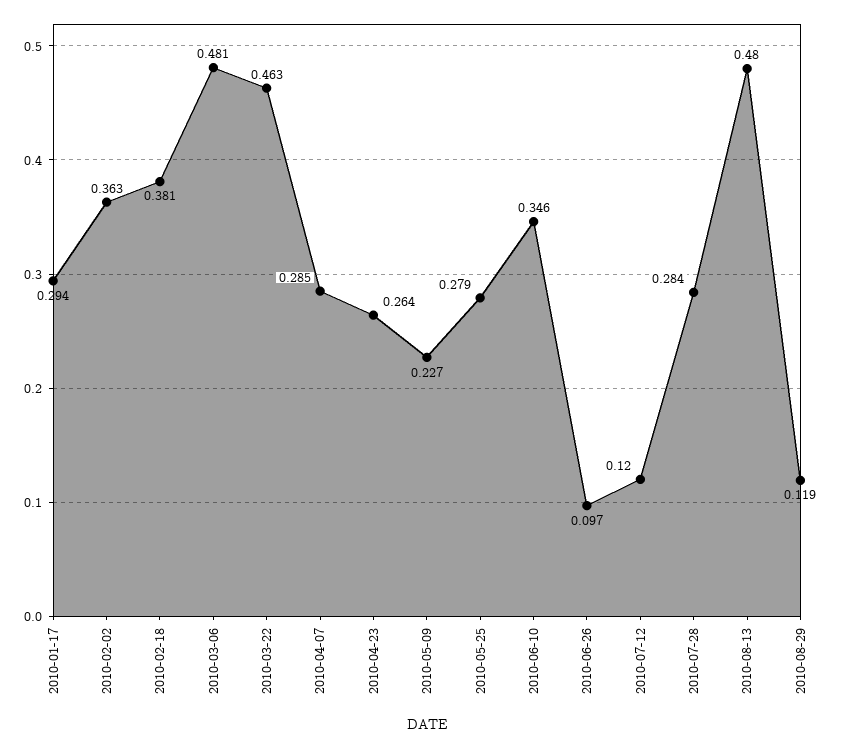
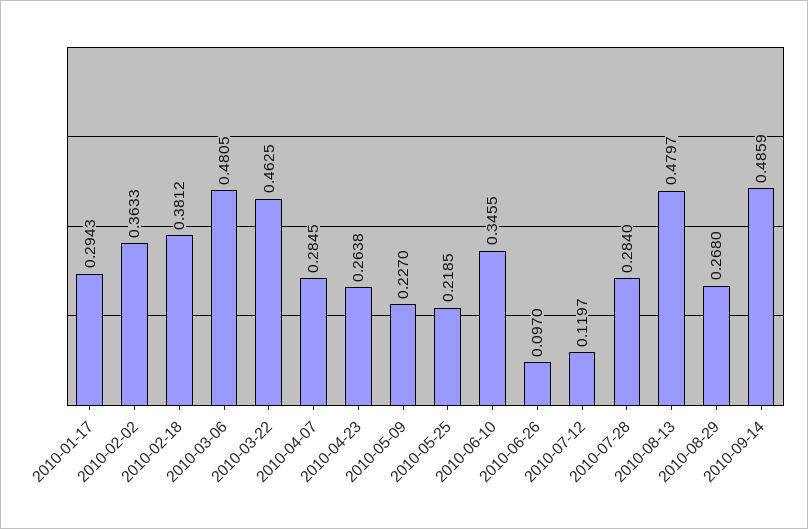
2010-05-25: 0.279 -> 0.2185
2010-08-29: 0.119 -> 0.268
2010-09-14: none -> 0.4859

